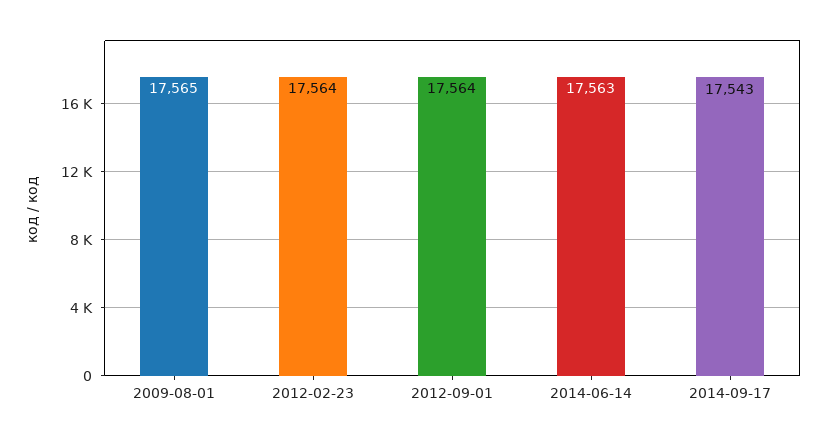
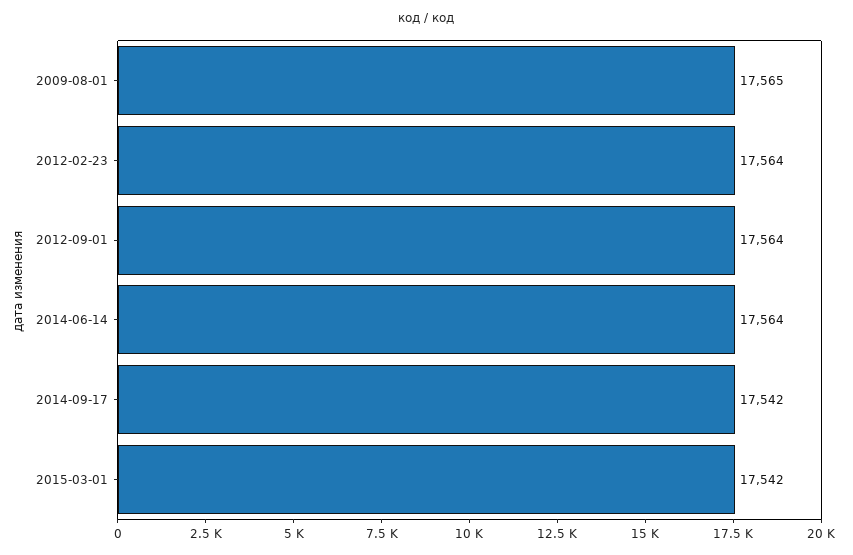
2014-06-14: 17563 -> 17564
2014-09-17: 17543 -> 17542
2015-03-01: none -> 17542

